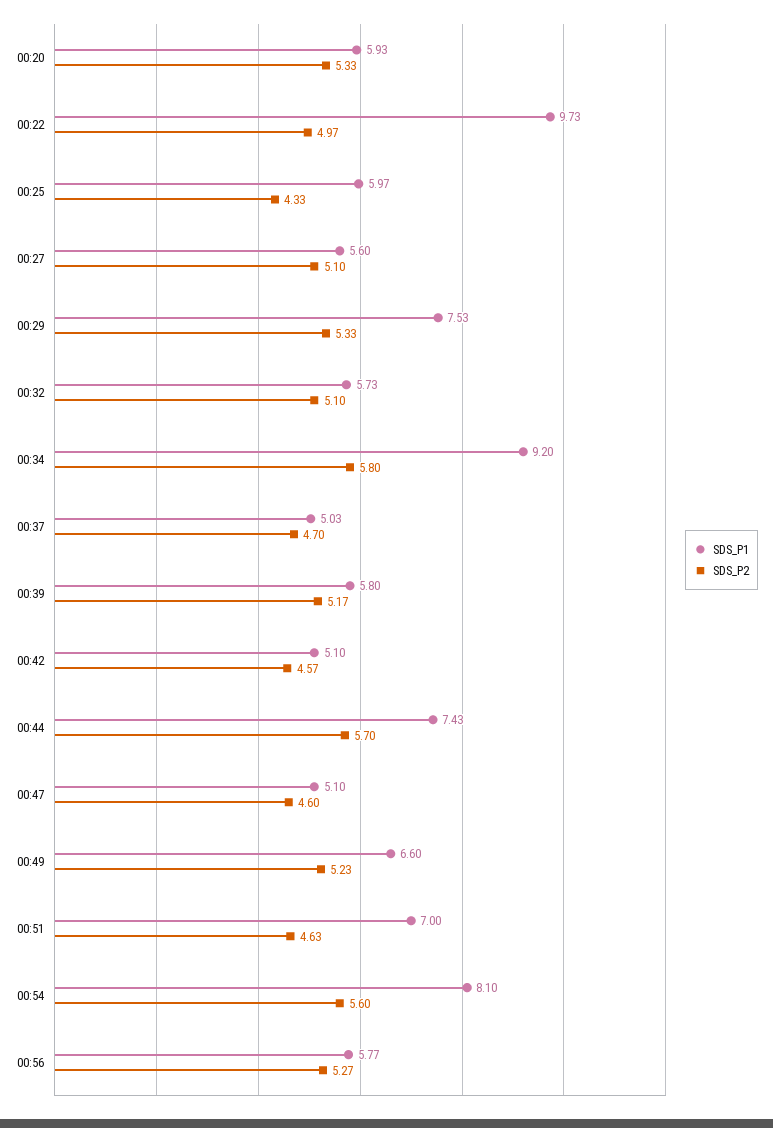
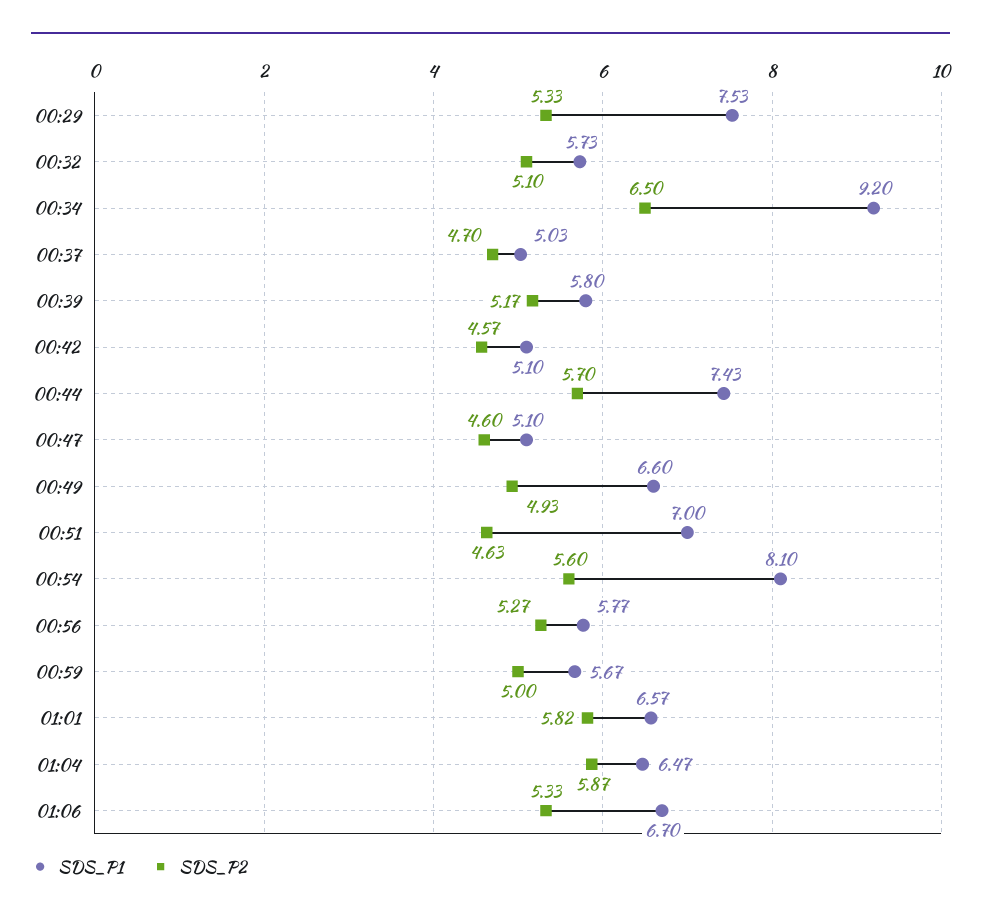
SDS_P1, 00:20: 5.93 -> none
SDS_P2, 00:20: 5.33 -> none
SDS_P1, 00:22: 9.73 -> none
SDS_P2, 00:22: 4.97 -> none
SDS_P1, 00:25: 5.97 -> none
SDS_P2, 00:25: 4.33 -> none
SDS_P1, 00:27: 5.6 -> none
SDS_P2, 00:27: 5.1 -> none
SDS_P2, 00:34: 5.8 -> 6.5
SDS_P2, 00:49: 5.23 -> 4.93
SDS_P1, 00:59: none -> 5.67
SDS_P2, 00:59: none -> 5
SDS_P1, 01:01: none -> 6.57
SDS_P2, 01:01: none -> 5.82
SDS_P1, 01:04: none -> 6.47
SDS_P2, 01:04: none -> 5.87
SDS_P1, 01:06: none -> 6.7
SDS_P2, 01:06: none -> 5.33

